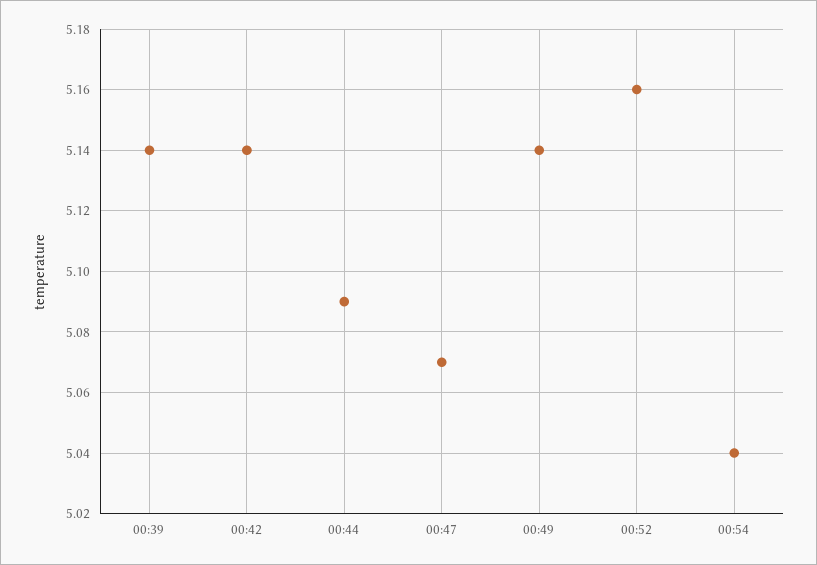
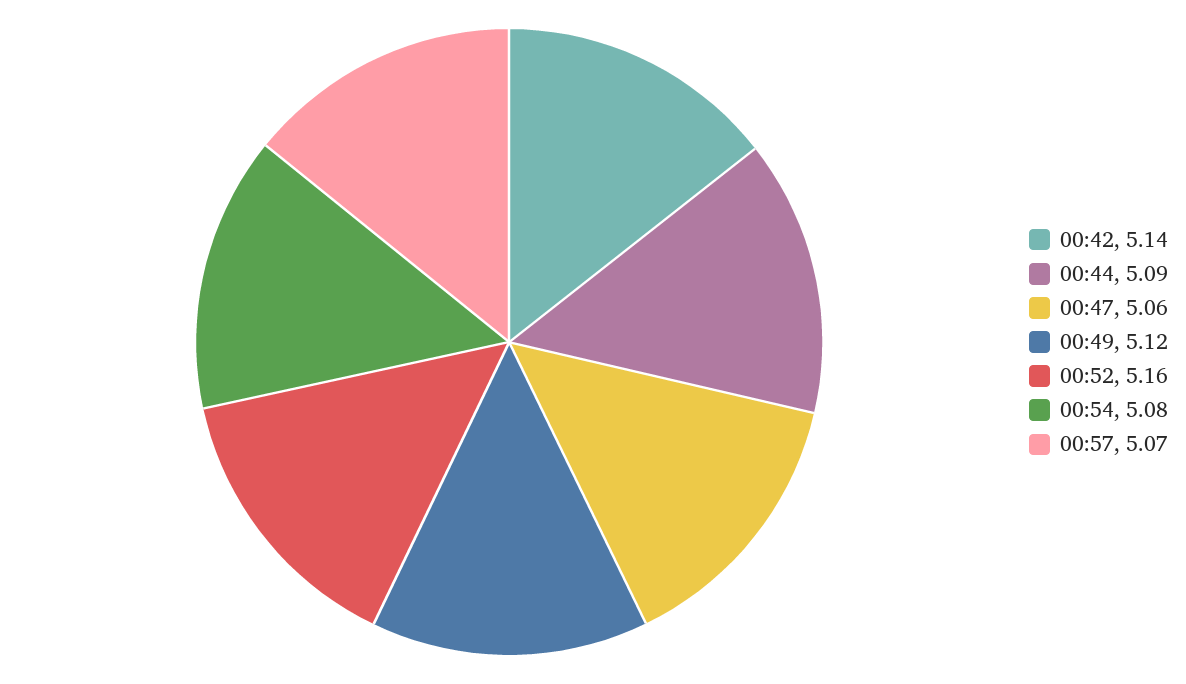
00:39: 5.14 -> none
00:47: 5.07 -> 5.06
00:49: 5.14 -> 5.12
00:54: 5.04 -> 5.08
00:57: none -> 5.07

